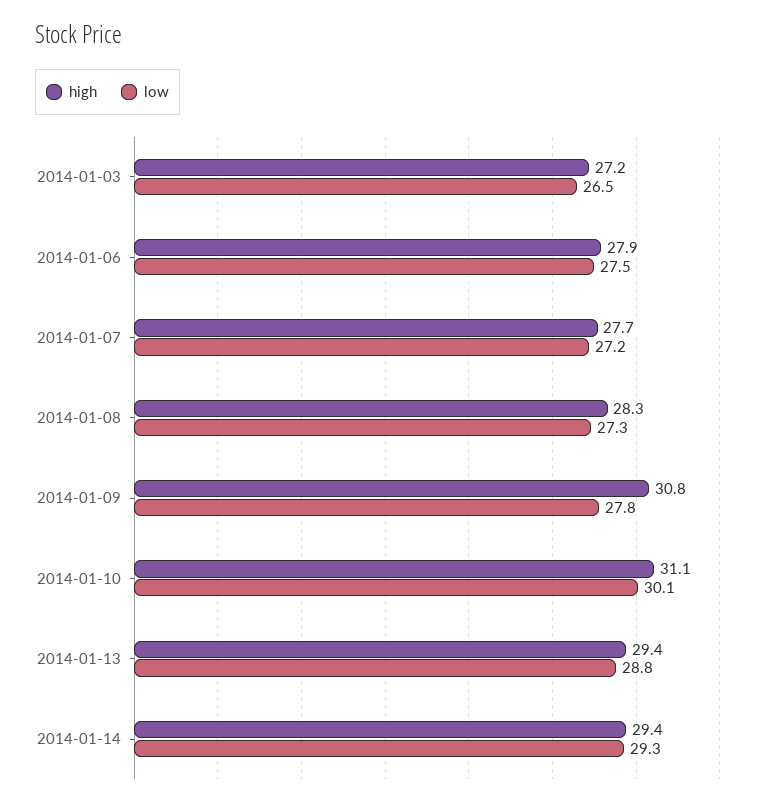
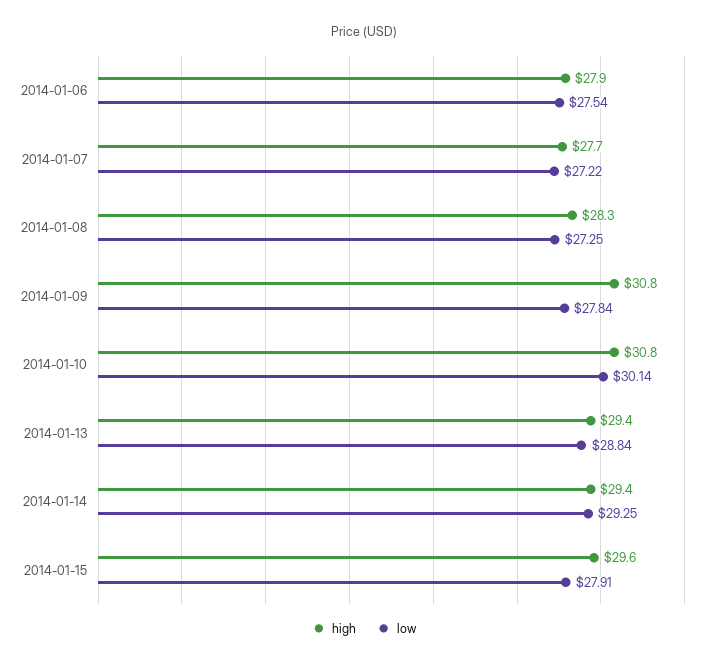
high, 2014-01-03: 27.2 -> none
low, 2014-01-03: 26.5 -> none
high, 2014-01-10: 31.1 -> 30.8
high, 2014-01-15: none -> 29.6
low, 2014-01-15: none -> 27.91

